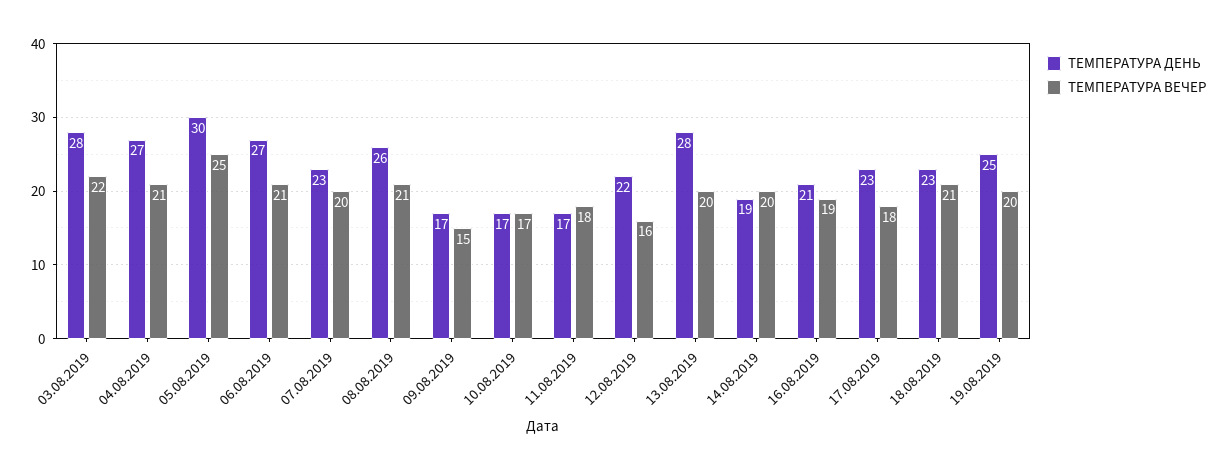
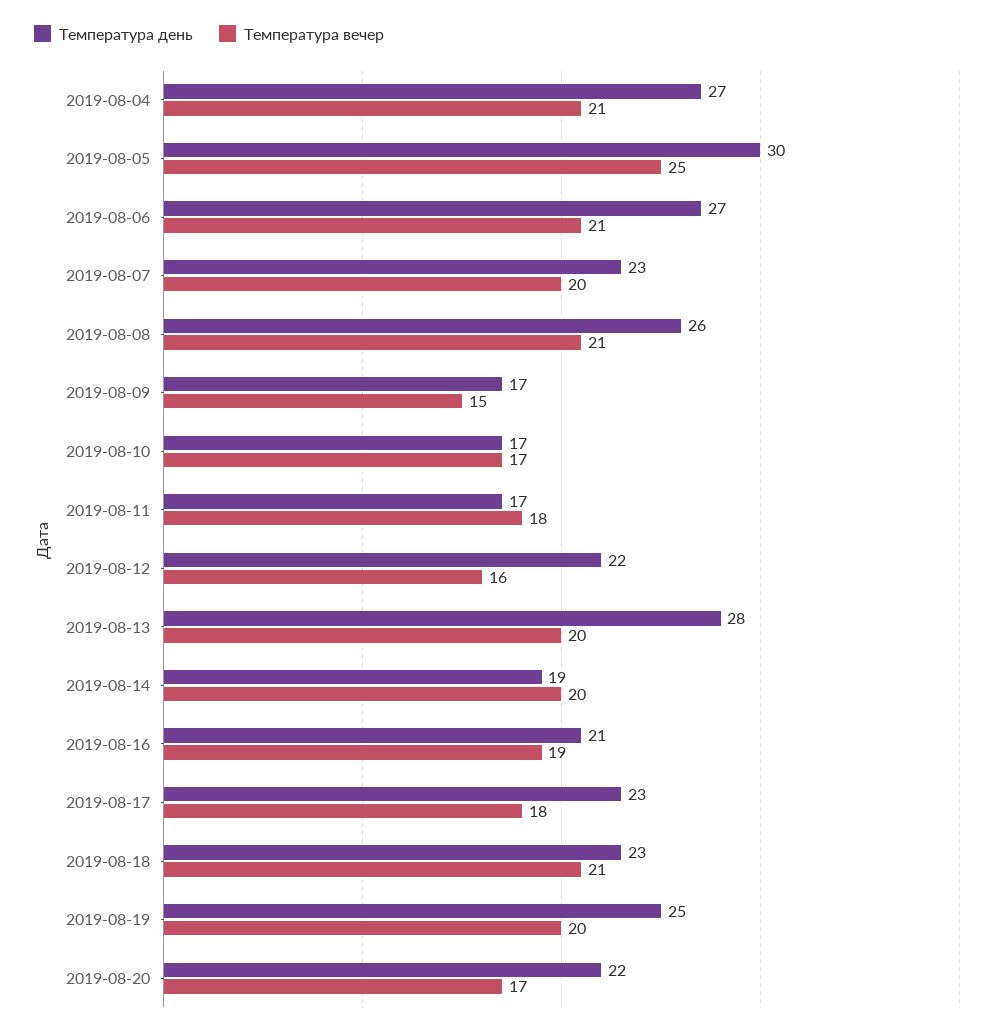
ТЕМПЕРАТУРА ДЕНЬ, 03.08.2019: 28 -> none
ТЕМПЕРАТУРА ВЕЧЕР, 03.08.2019: 22 -> none
ТЕМПЕРАТУРА ДЕНЬ, 2019-08-20: none -> 22
ТЕМПЕРАТУРА ВЕЧЕР, 2019-08-20: none -> 17

